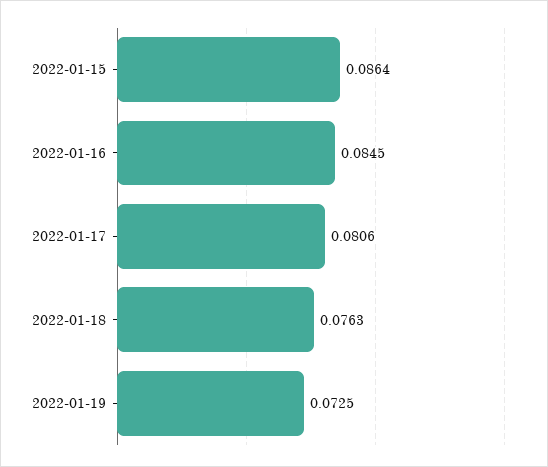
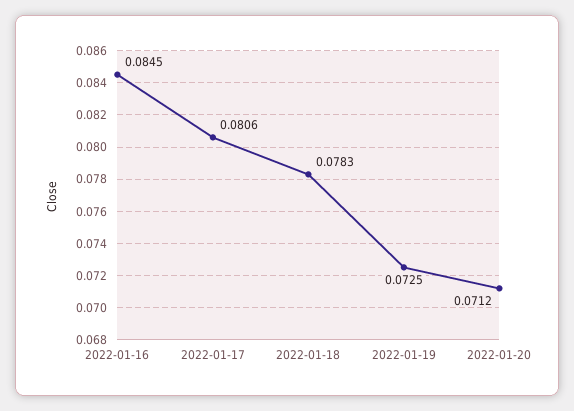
2022-01-15: 0.0864 -> none
2022-01-18: 0.0763 -> 0.0783
2022-01-20: none -> 0.0712

